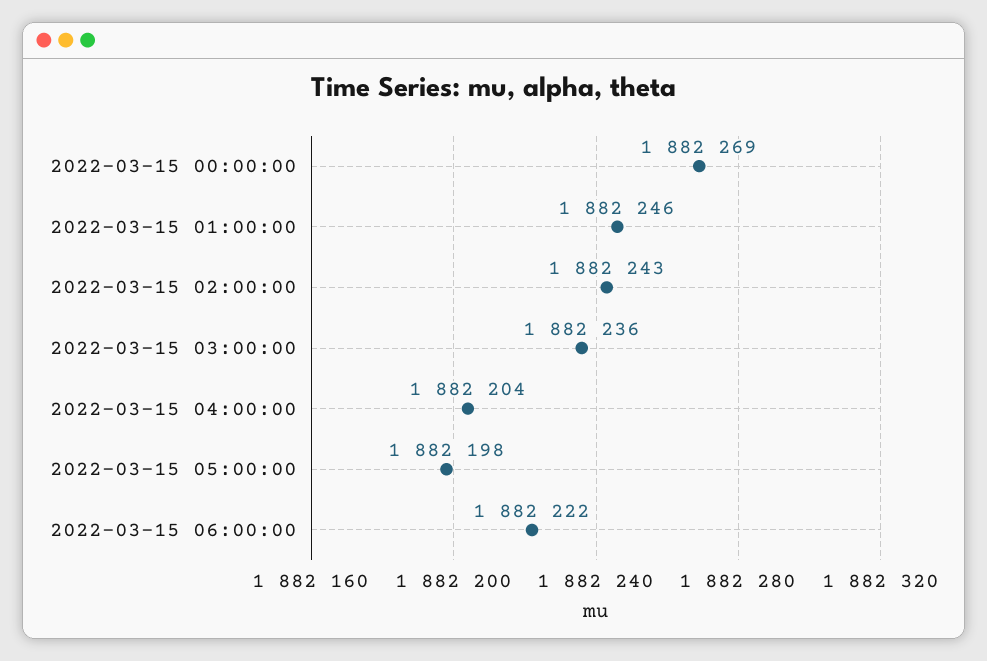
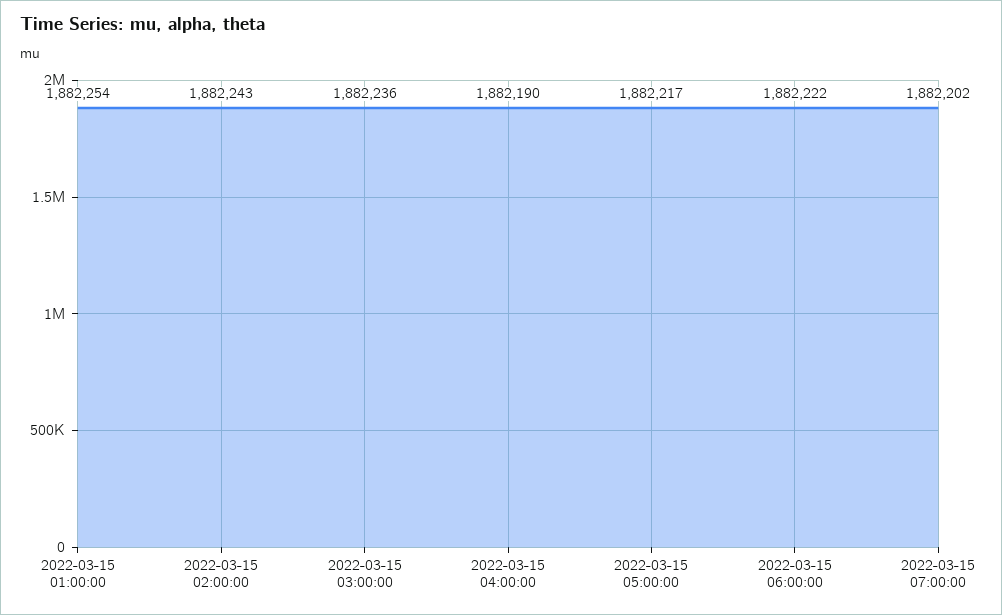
2022-03-15 00:00:00: 1882269 -> none
2022-03-15 01:00:00: 1882246 -> 1882254
2022-03-15 04:00:00: 1882204 -> 1882190
2022-03-15 05:00:00: 1882198 -> 1882217
2022-03-15 07:00:00: none -> 1882202

